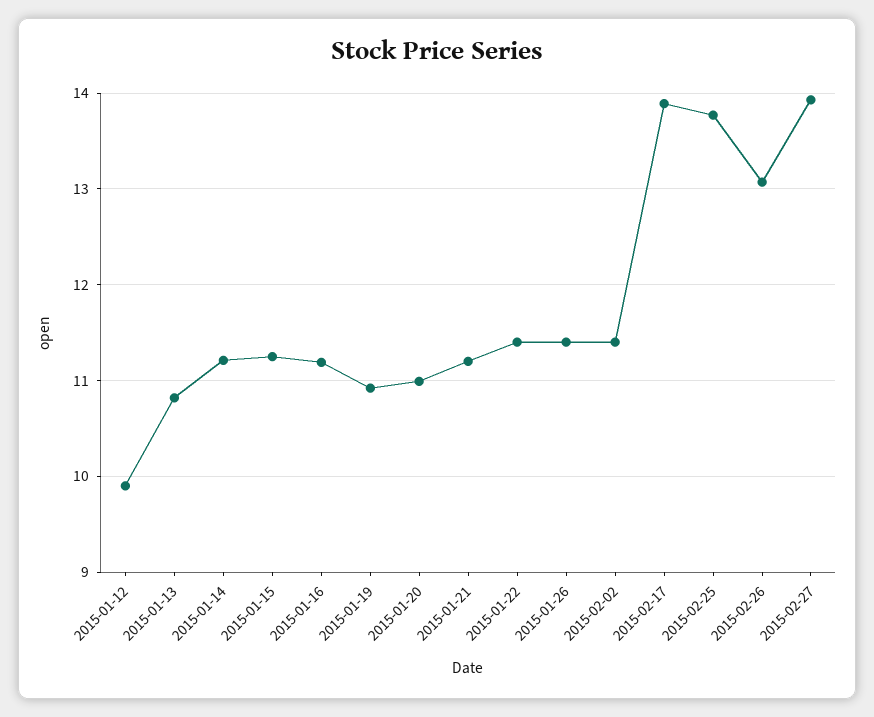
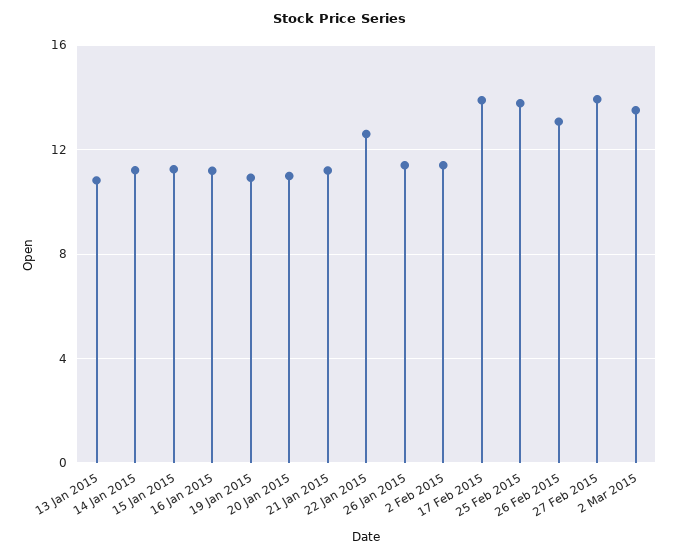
2015-01-12: 9.9 -> none
2015-01-22: 11.4 -> 12.5
2 Mar 2015: none -> 13.5

